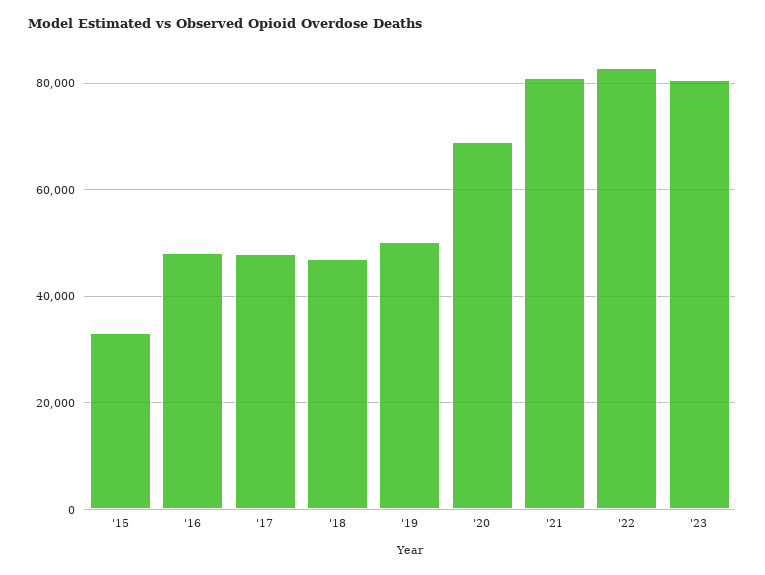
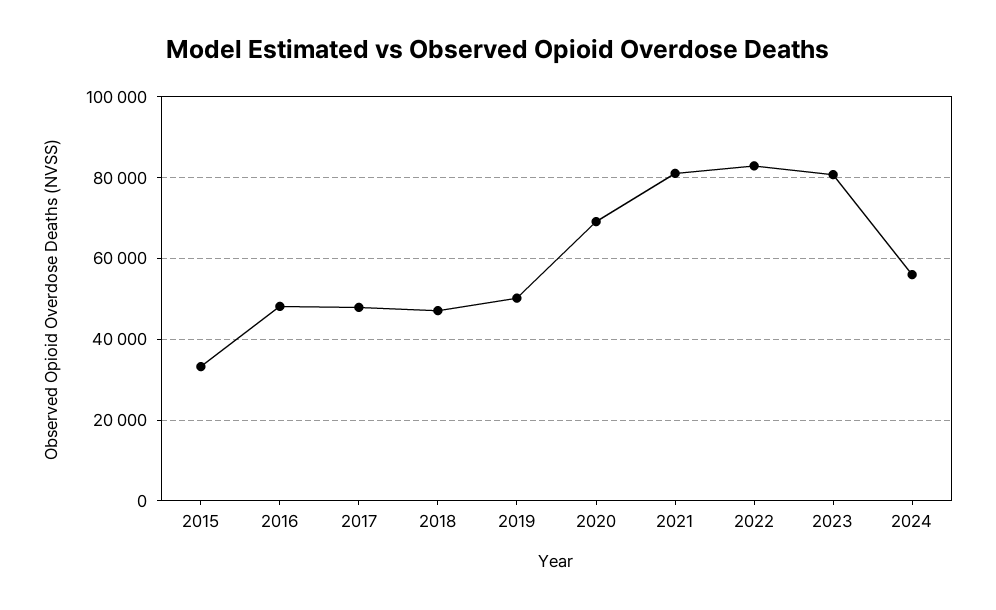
2024: none -> 56000

